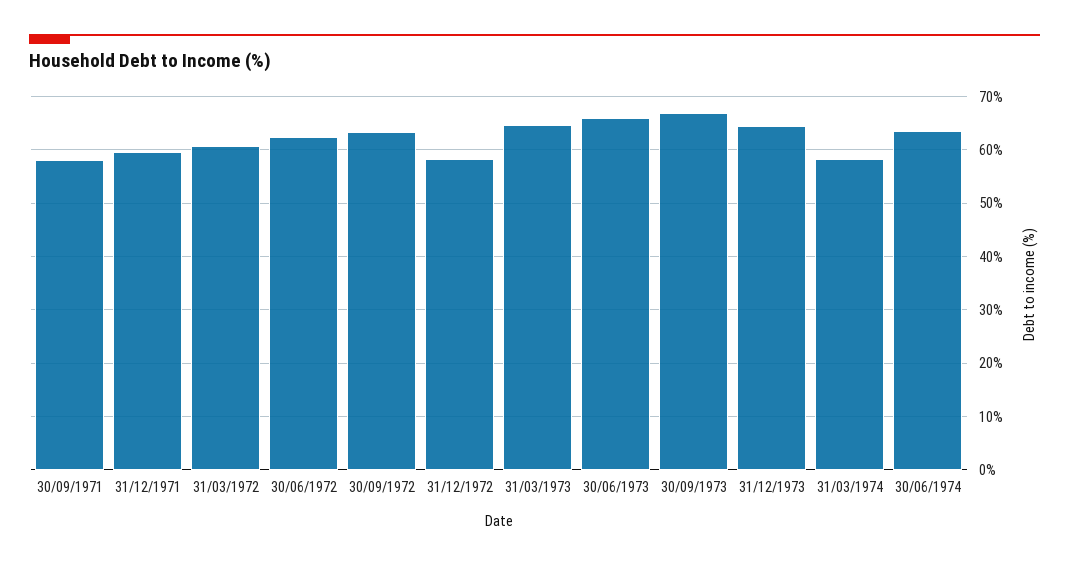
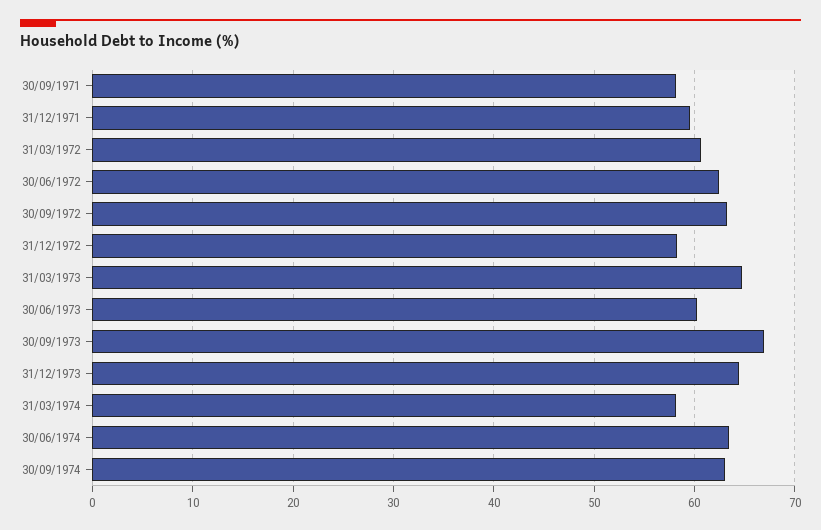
30/06/1973: 66 -> 60
30/09/1974: none -> 63

